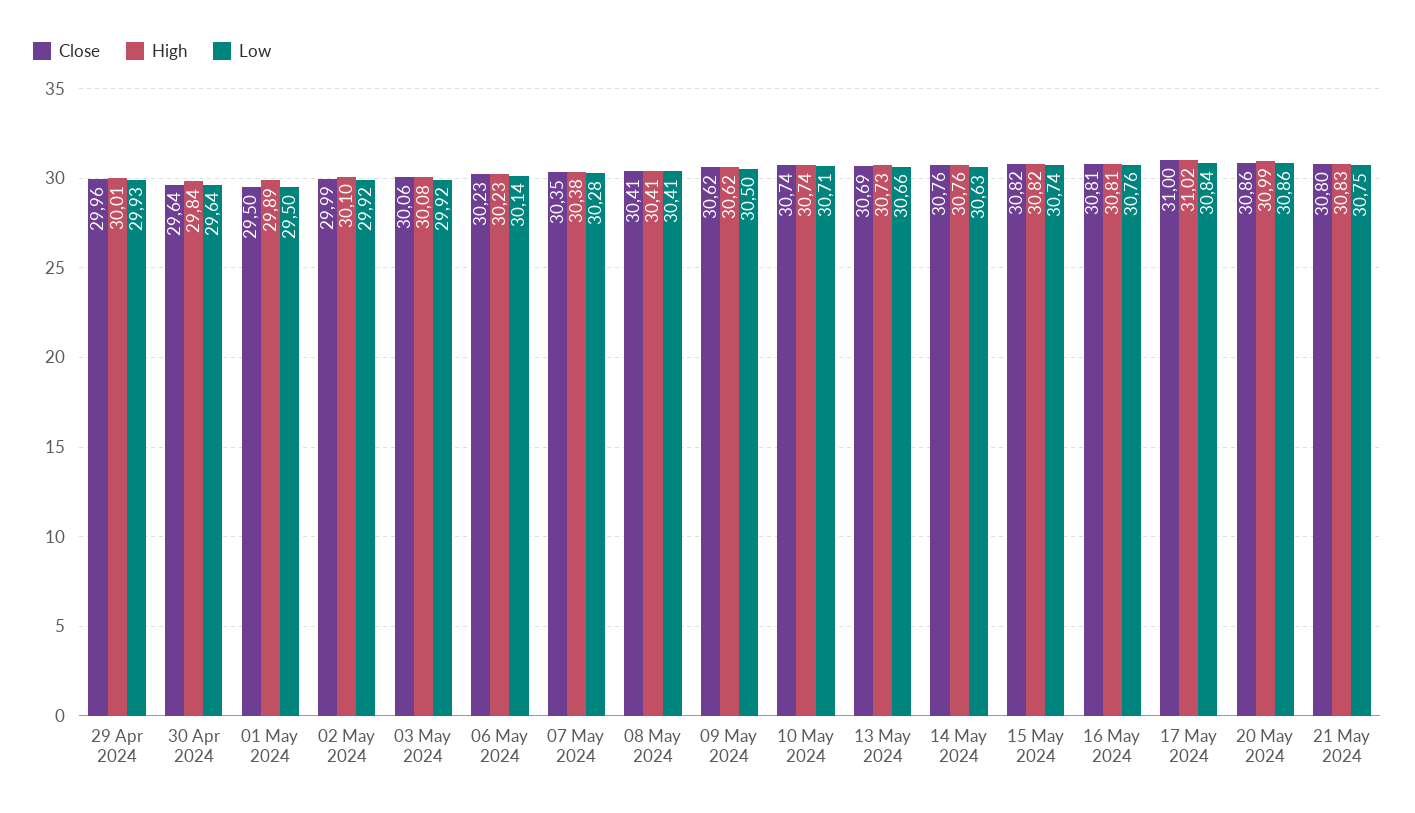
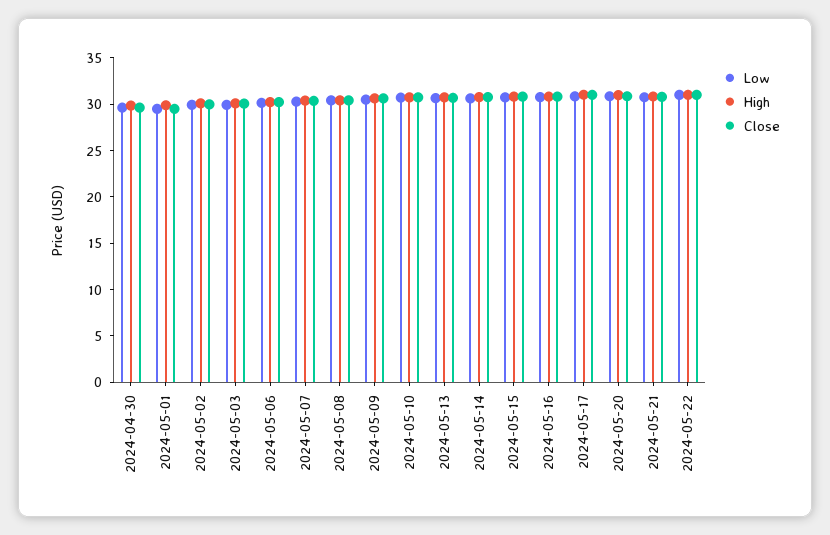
Close, 29 Apr 2024: 29.96 -> none
High, 29 Apr 2024: 30.01 -> none
Low, 29 Apr 2024: 29.93 -> none
Low, 2024-05-22: none -> 31
High, 2024-05-22: none -> 31
Close, 2024-05-22: none -> 31

